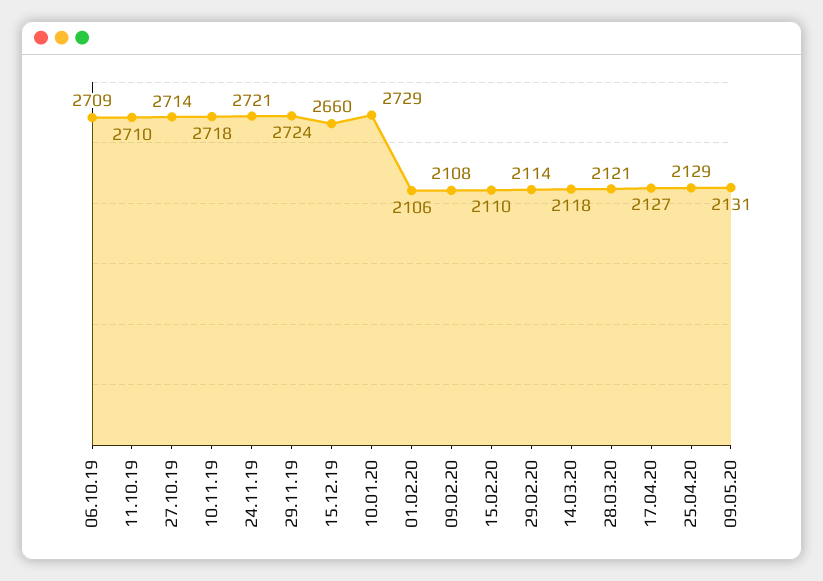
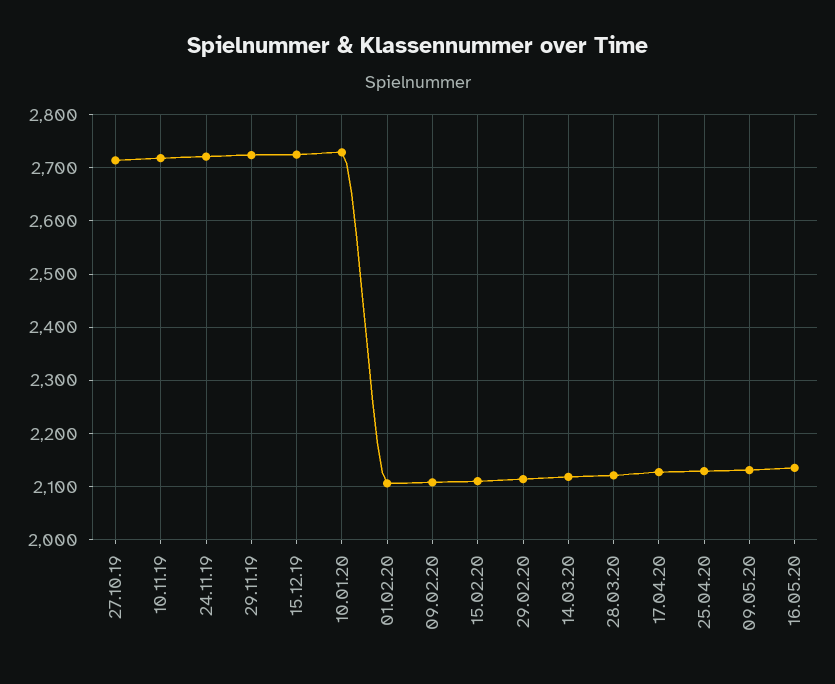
06.10.19: 2709 -> none
11.10.19: 2710 -> none
15.12.19: 2660 -> 2720
16.05.20: none -> 2140

